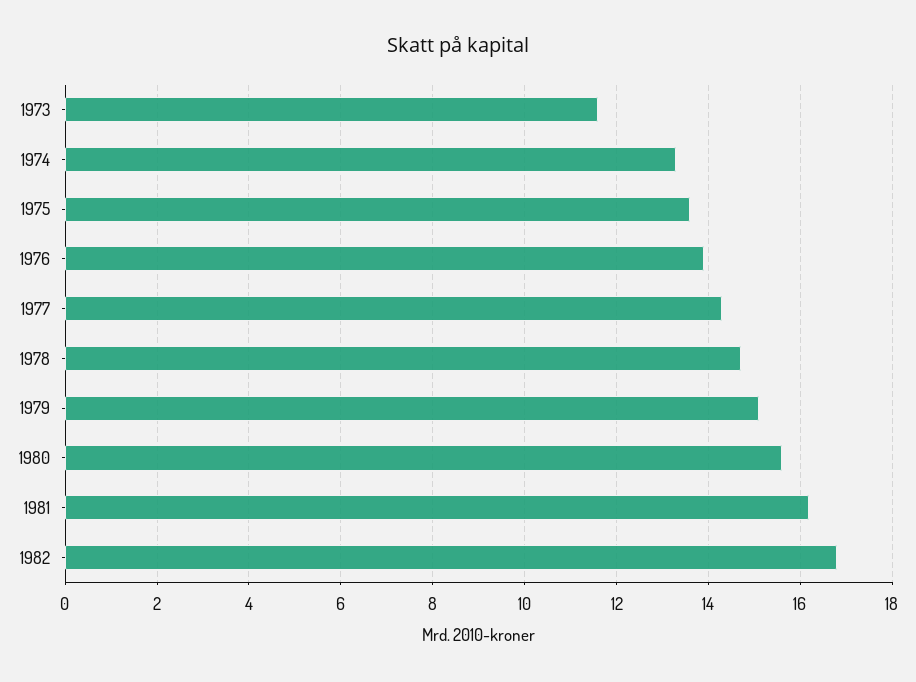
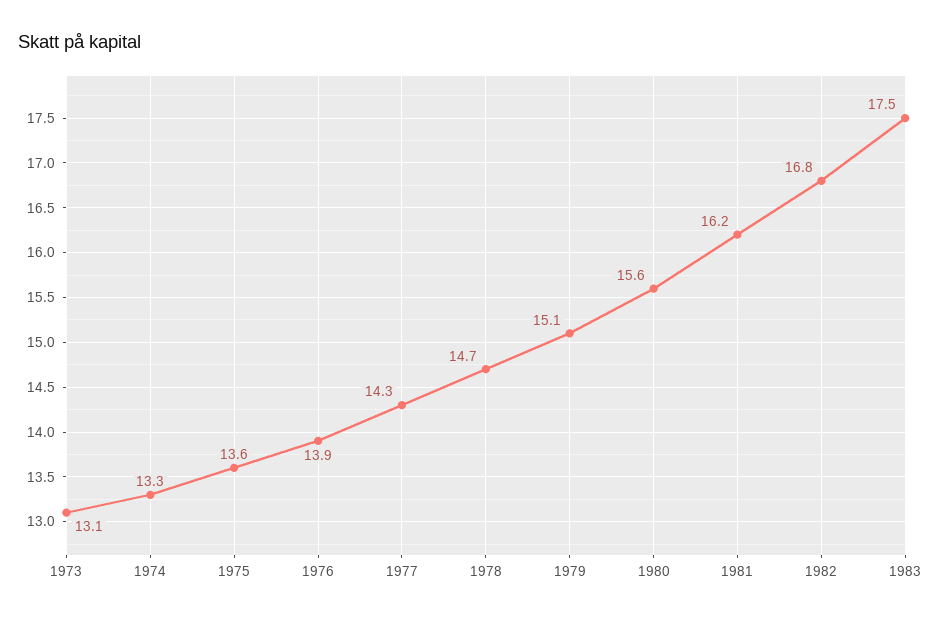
1973: 11.5 -> 13.1
1983: none -> 17.5

